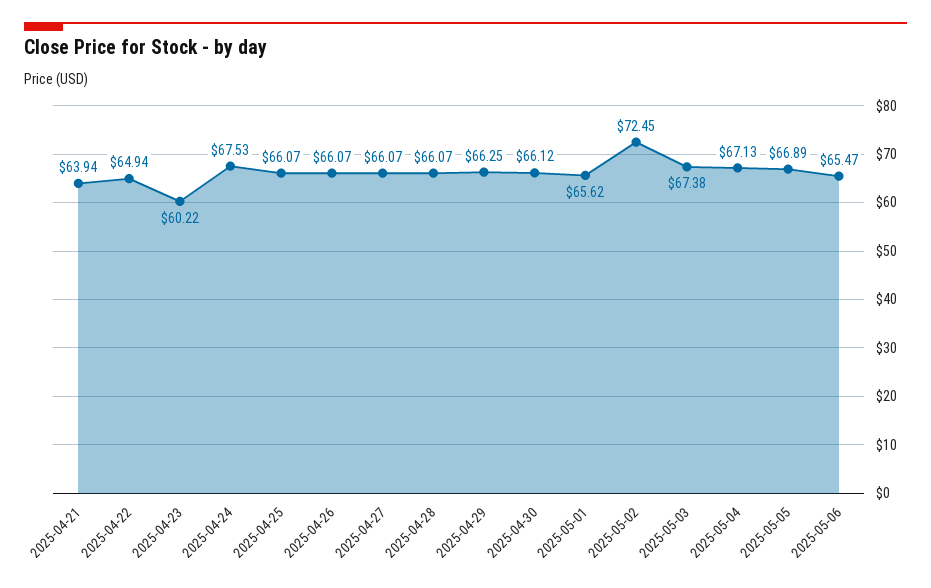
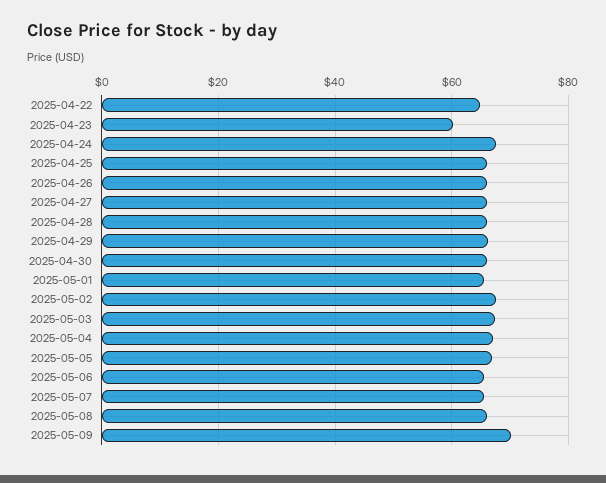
2025-04-21: 63.94 -> none
2025-05-02: 72.45 -> 68
2025-05-07: none -> 66
2025-05-08: none -> 66
2025-05-09: none -> 70

